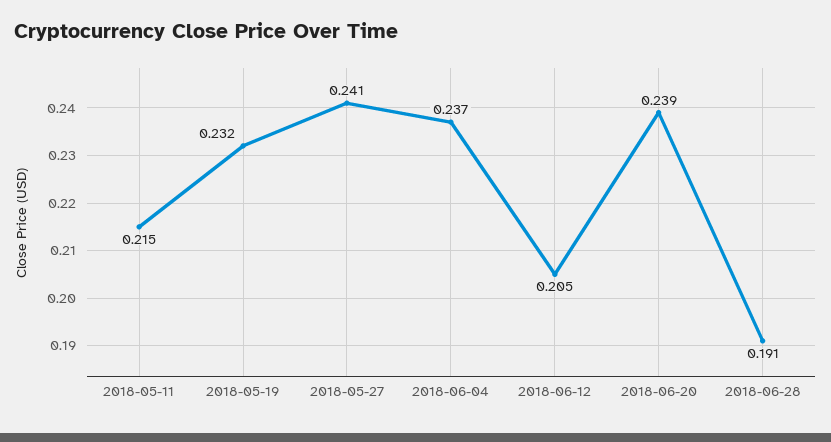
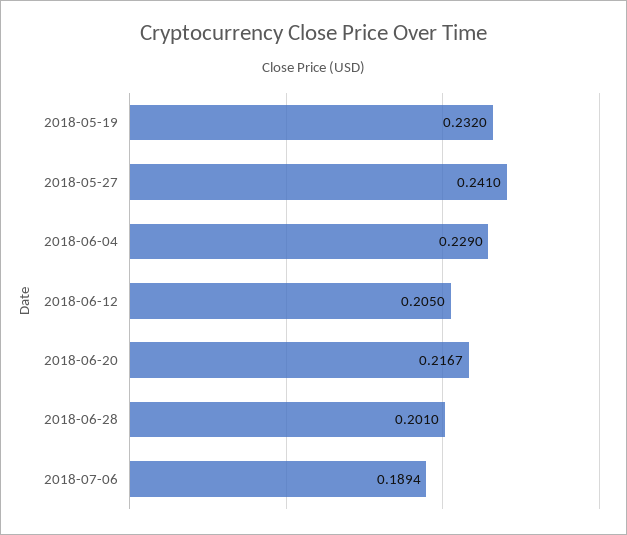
2018-05-11: 0.215 -> none
2018-06-04: 0.237 -> 0.229
2018-06-20: 0.239 -> 0.2167
2018-06-28: 0.191 -> 0.201
2018-07-06: none -> 0.1894

